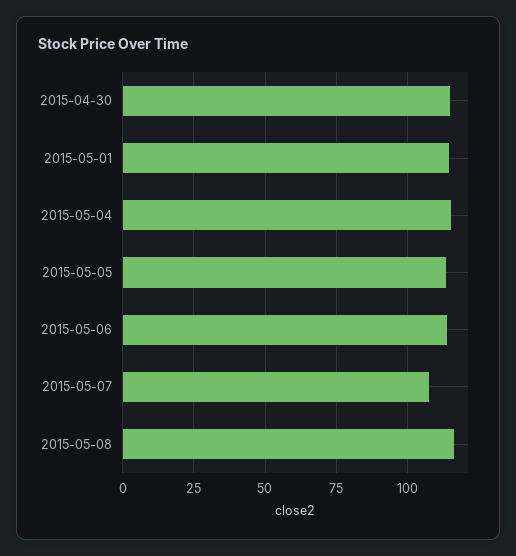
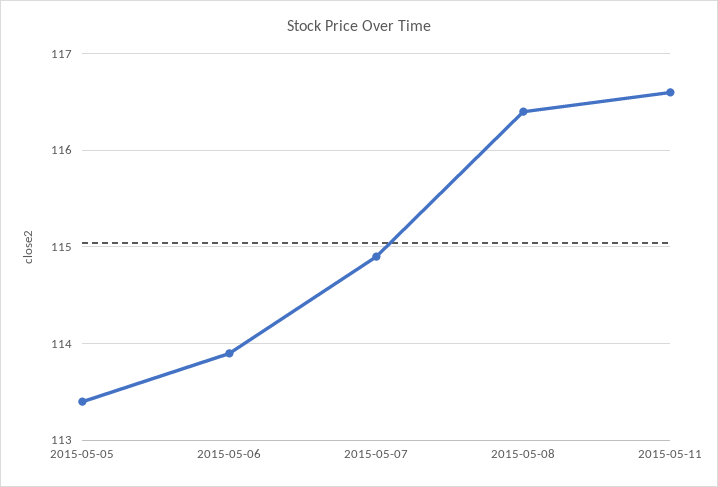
2015-04-30: 115 -> none
2015-05-01: 115 -> none
2015-05-04: 115 -> none
2015-05-07: 107.5 -> 114.9
2015-05-11: none -> 116.6

